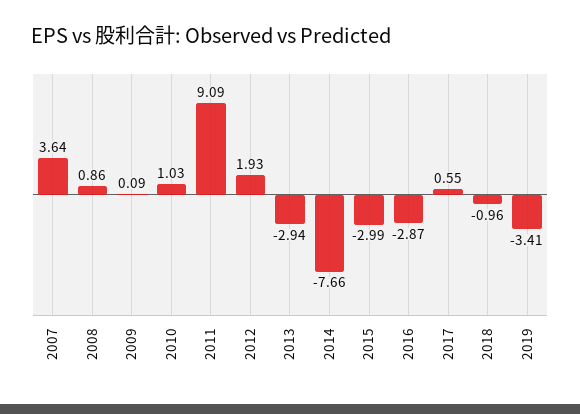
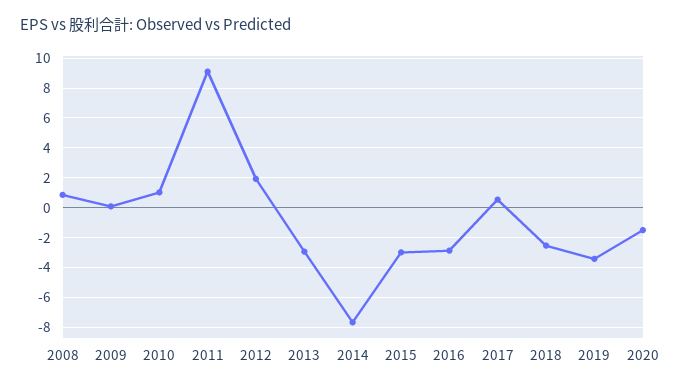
2007: 3.64 -> none
2018: -0.96 -> -2.5
2020: none -> -1.5

